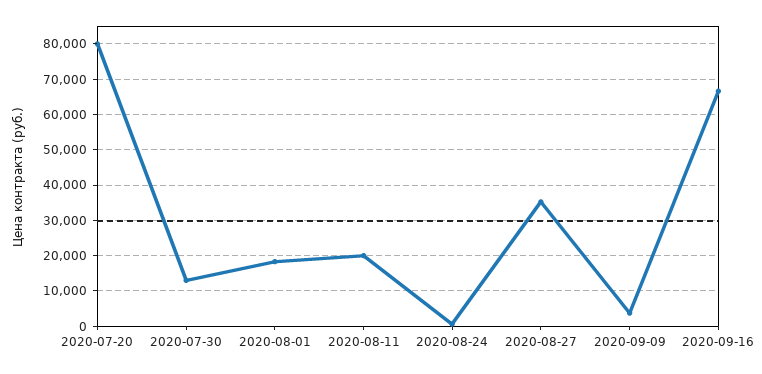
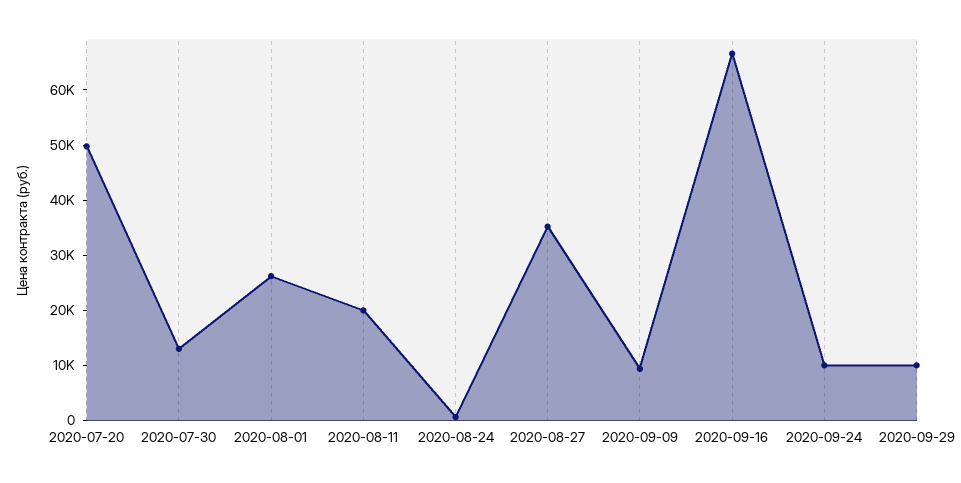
2020-07-20: 80000 -> 50000
2020-08-01: 18000 -> 26000
2020-09-09: 4000 -> 10000
2020-09-24: none -> 10000
2020-09-29: none -> 10000

